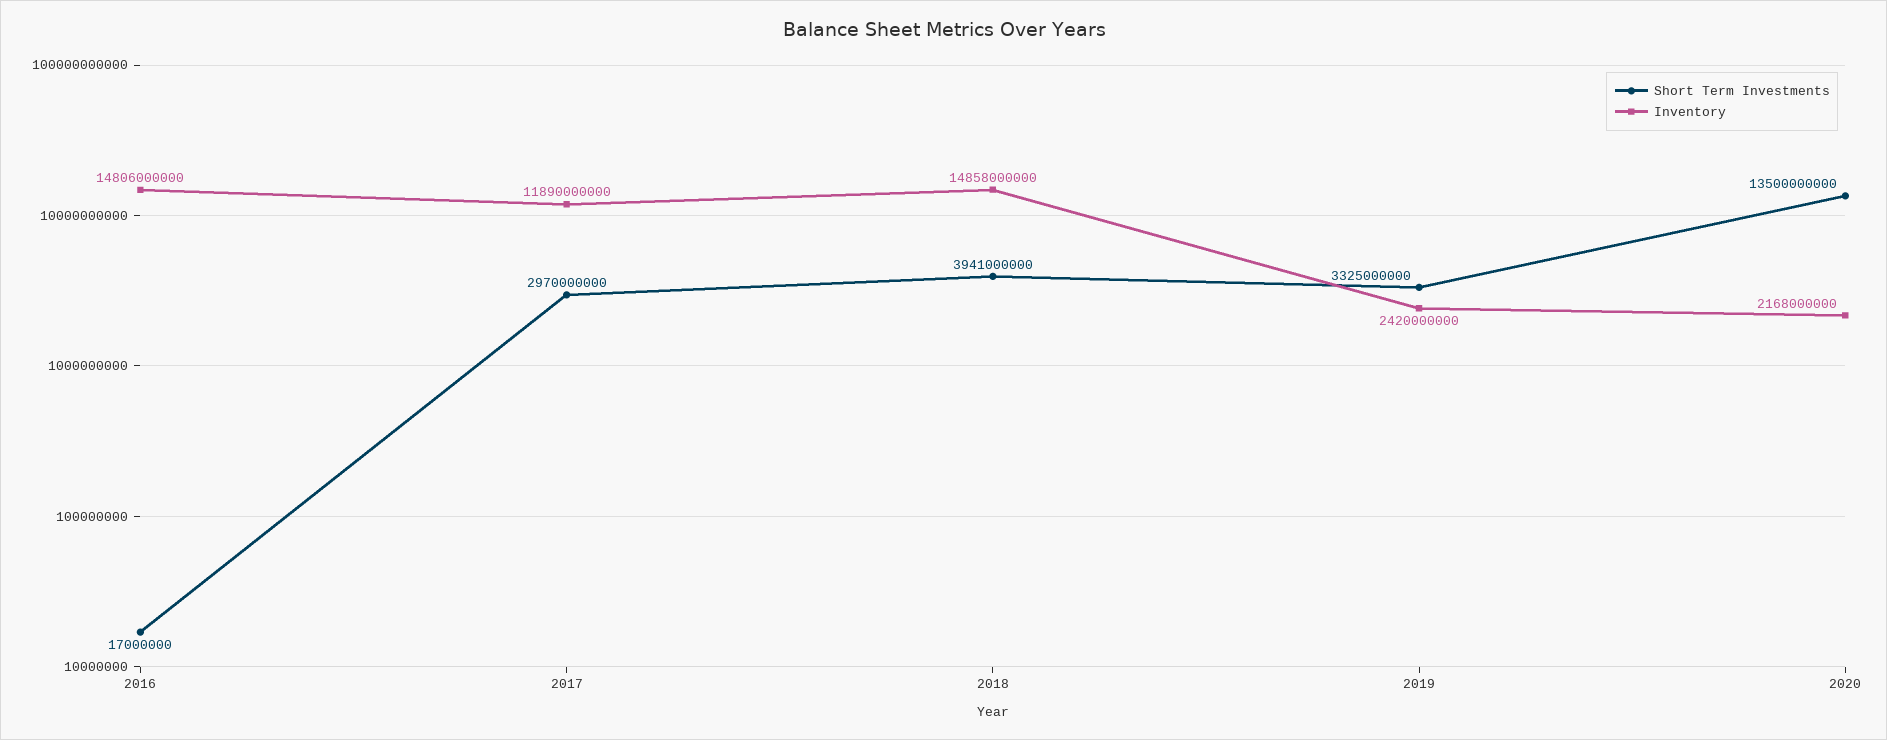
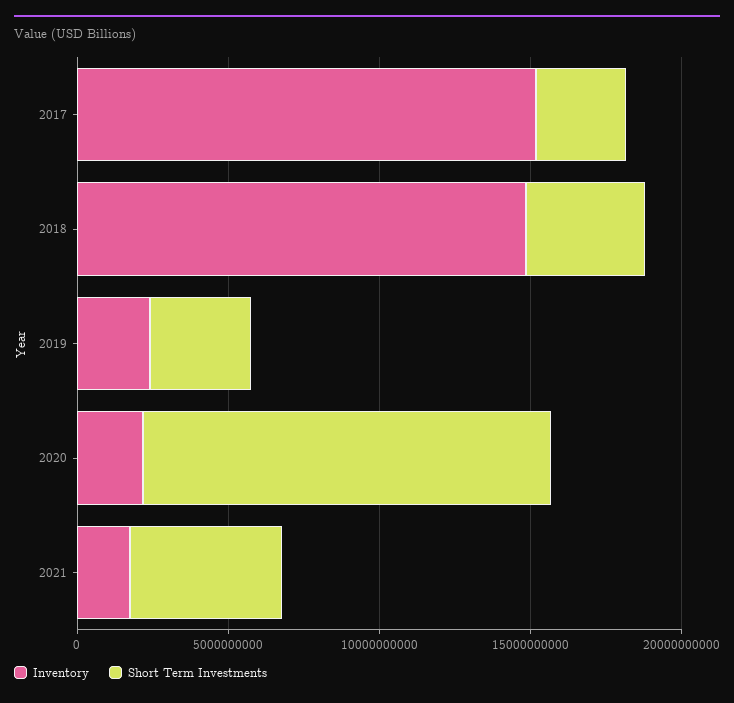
Short Term Investments, 2016: 17000000 -> none
Inventory, 2016: 14806000000 -> none
Inventory, 2017: 11890000000 -> 15000000000
Inventory, 2021: none -> 2000000000
Short Term Investments, 2021: none -> 5000000000

